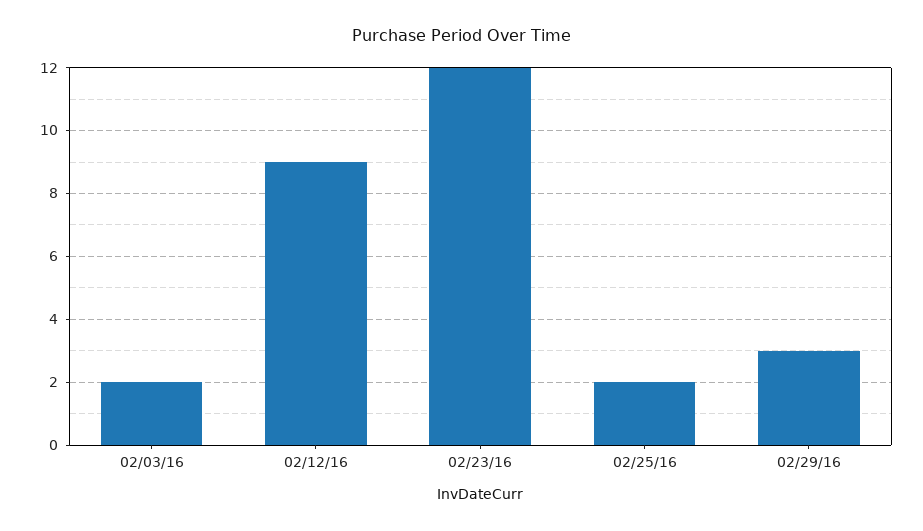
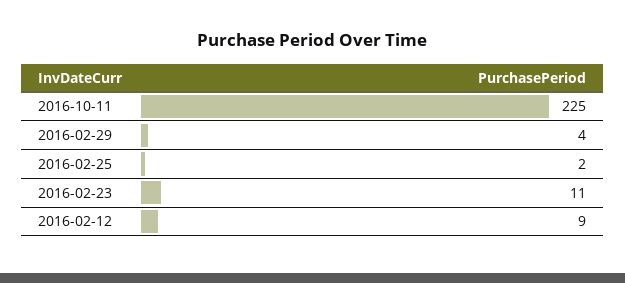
02/03/16: 2 -> none
02/23/16: 12 -> 11
02/29/16: 3 -> 4
2016-10-11: none -> 225

